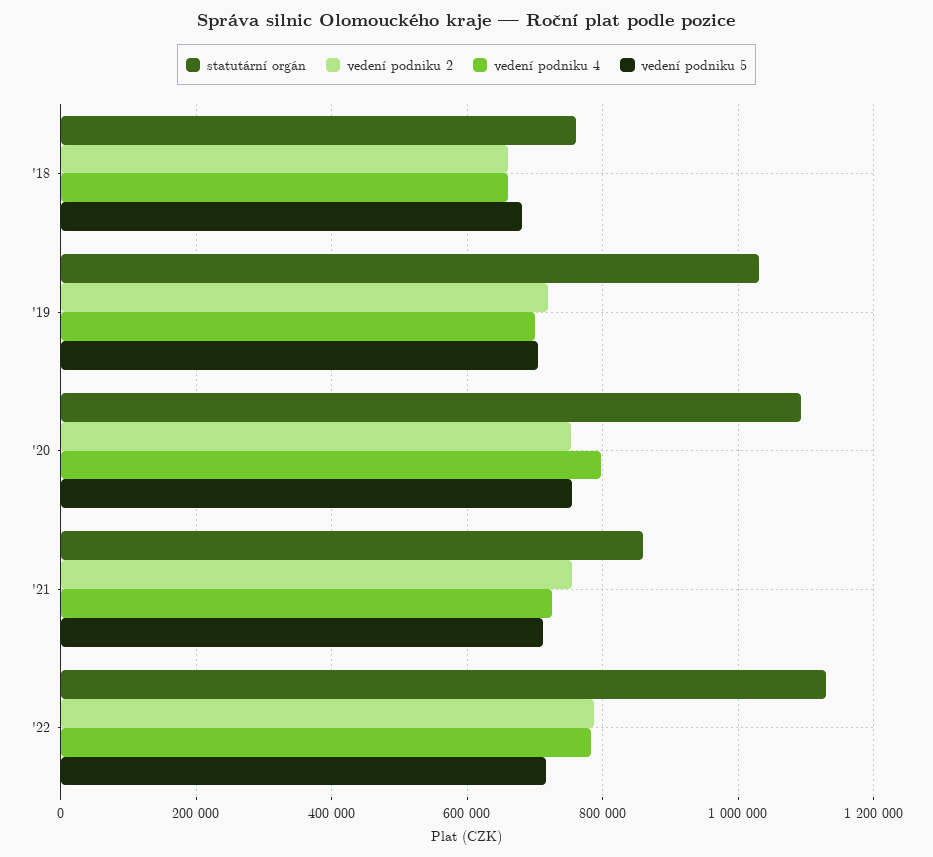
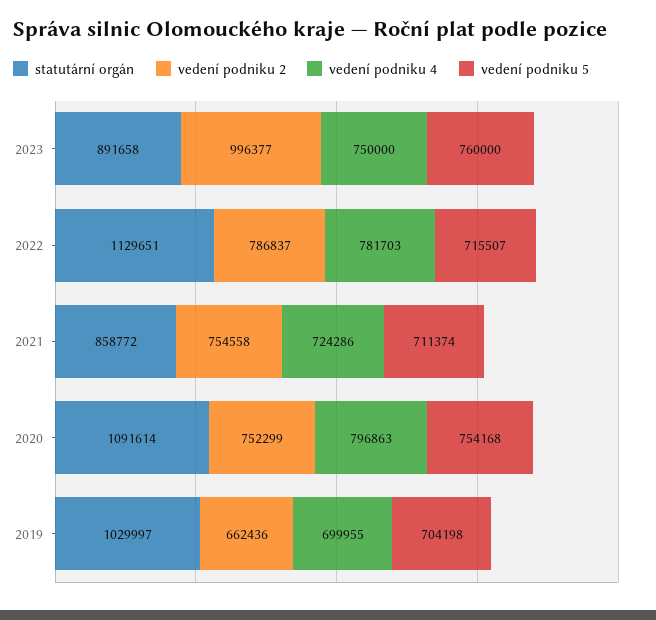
statutární orgán, '18: 760000 -> none
vedení podniku 2, '18: 660000 -> none
vedení podniku 4, '18: 660000 -> none
vedení podniku 5, '18: 680000 -> none
vedení podniku 2, '19: 720000 -> 662436
statutární orgán, 2023: none -> 891658
vedení podniku 2, 2023: none -> 996377
vedení podniku 4, 2023: none -> 750000
vedení podniku 5, 2023: none -> 760000

